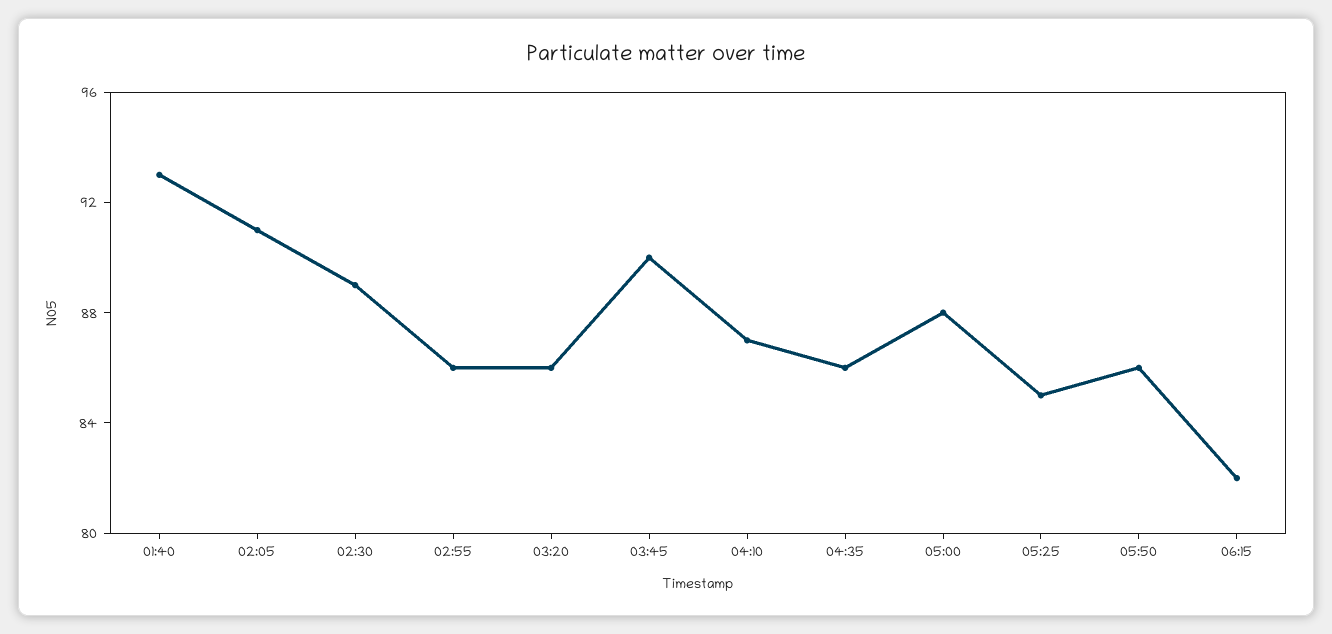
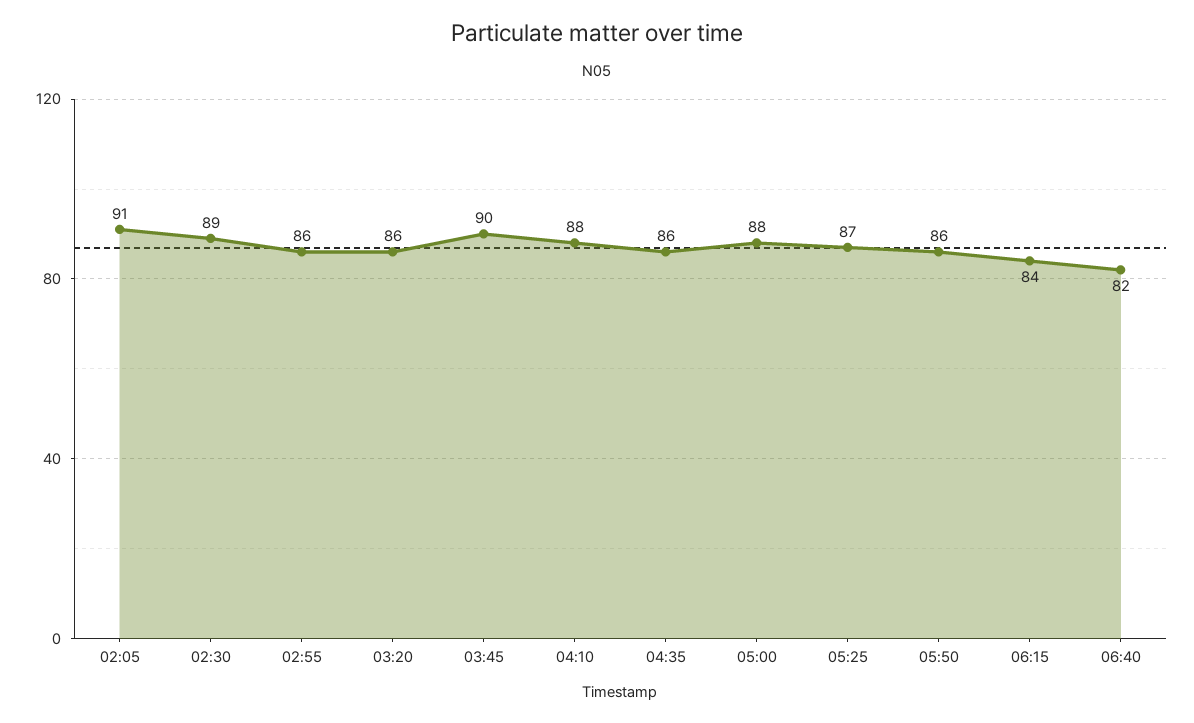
01:40: 93 -> none
04:10: 87 -> 88
05:25: 85 -> 87
06:15: 82 -> 84
06:40: none -> 82

